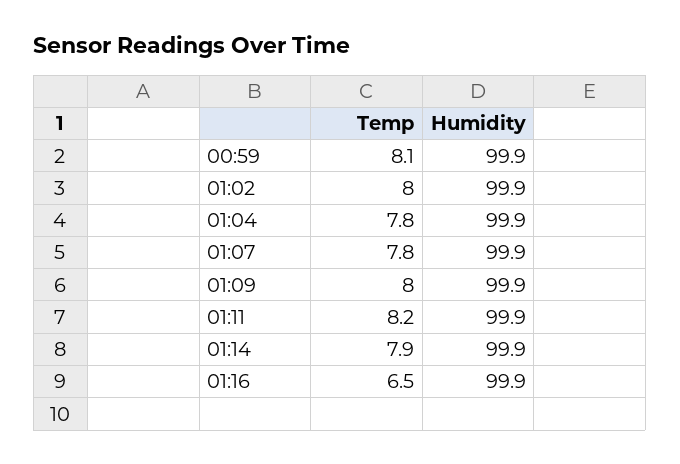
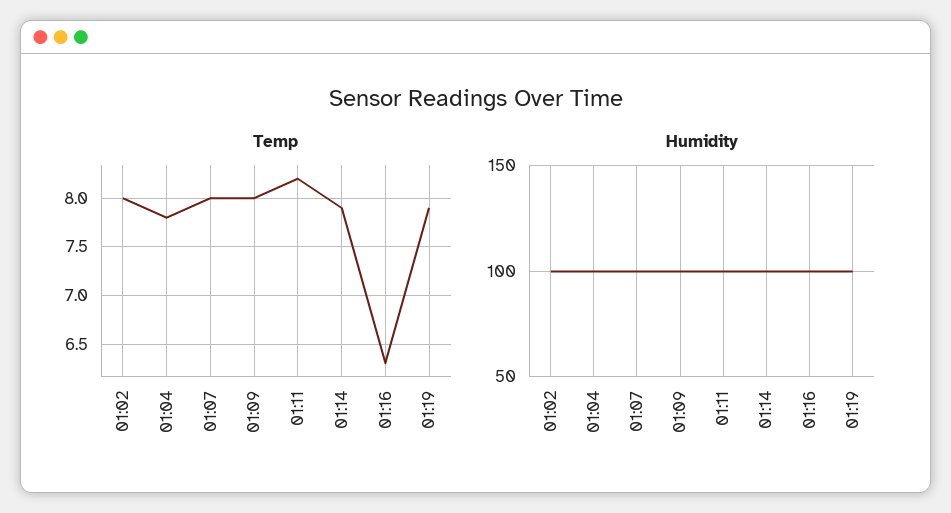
Temp, 00:59: 8.1 -> none
Humidity, 00:59: 99.9 -> none
Temp, 01:07: 7.8 -> 8
Temp, 01:16: 6.5 -> 6.3
Temp, 01:19: none -> 7.9
Humidity, 01:19: none -> 100

